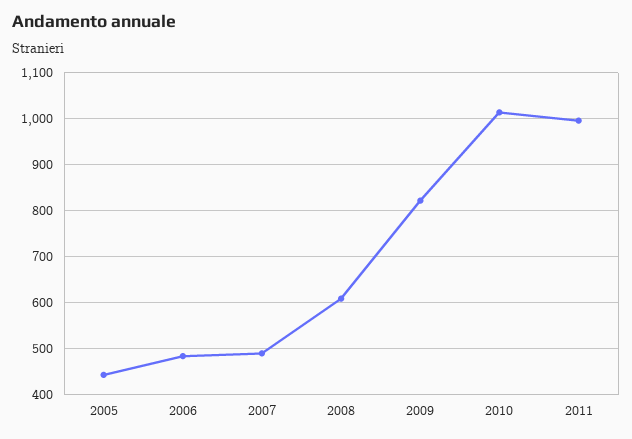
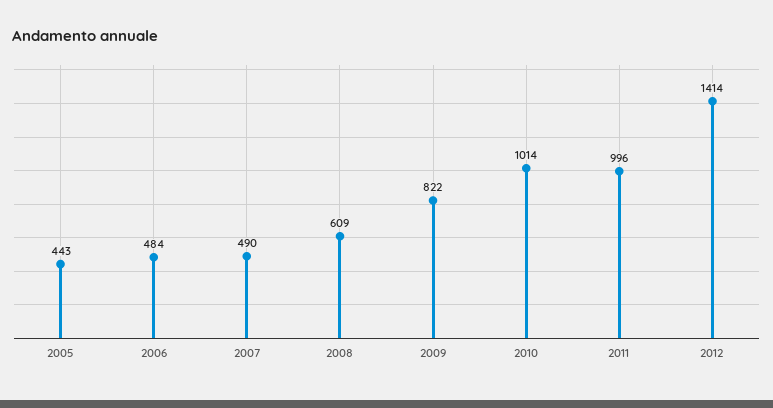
2012: none -> 1414

